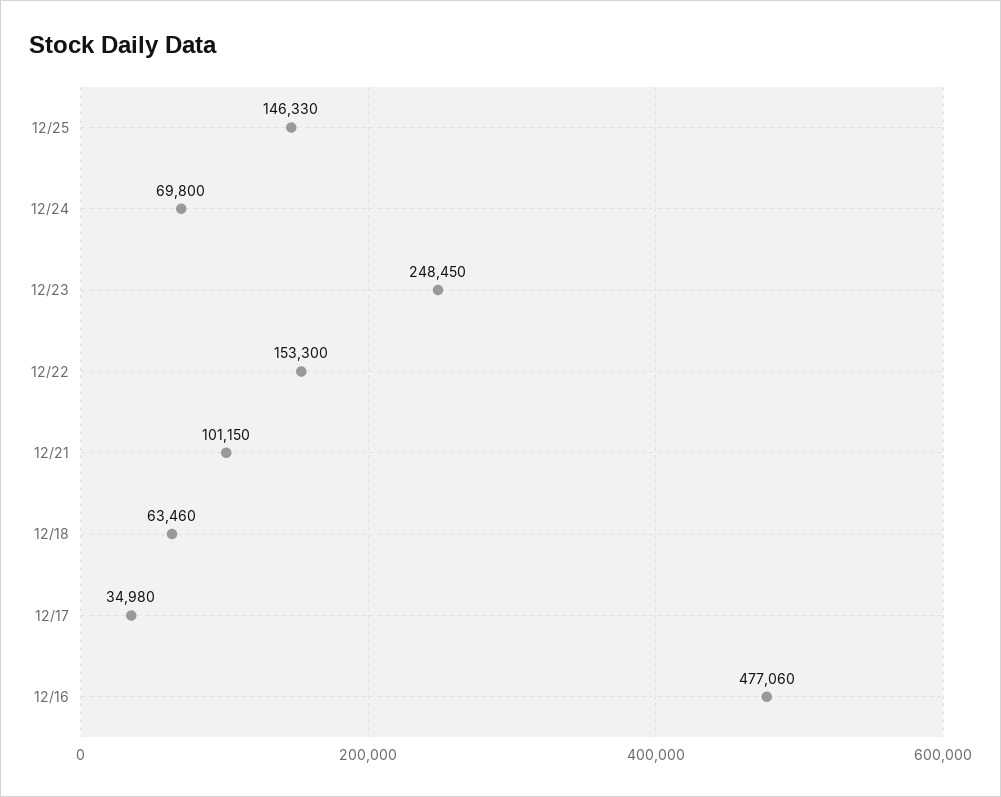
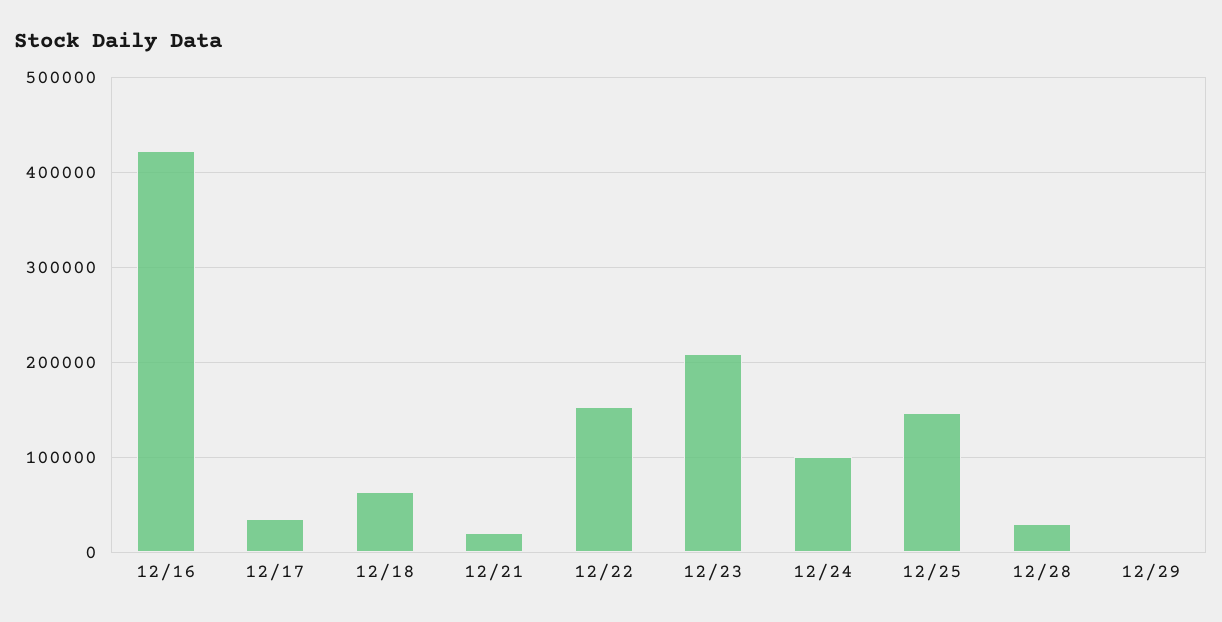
12/24: 69800 -> 100000
12/23: 248450 -> 210000
12/21: 101150 -> 20000
12/16: 477060 -> 420000
12/28: none -> 30000
12/29: none -> 0

